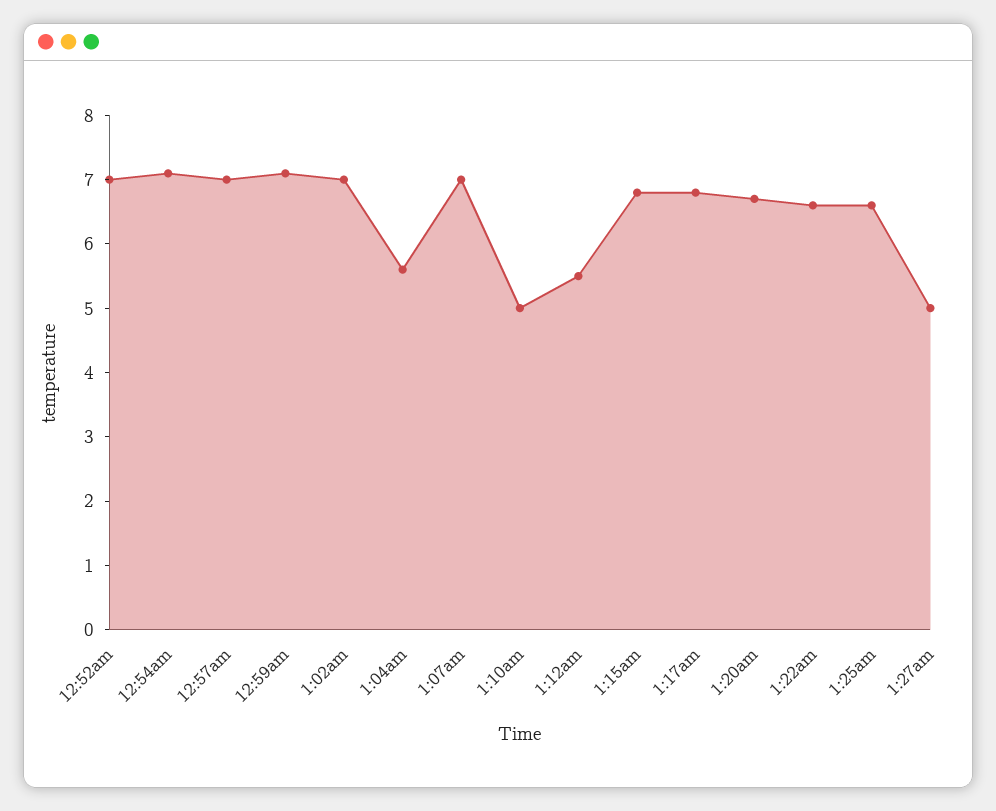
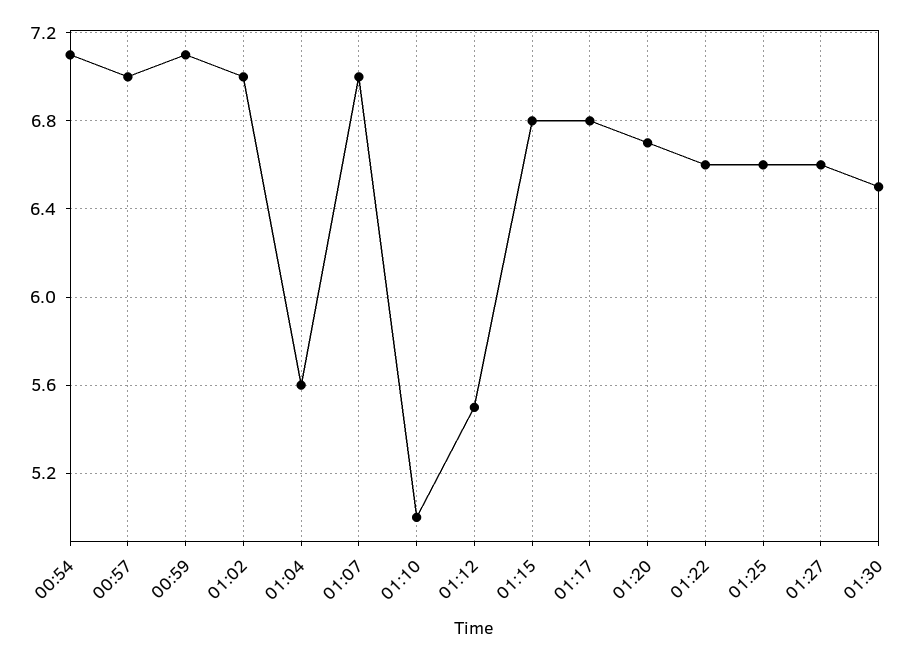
12:52am: 7 -> none
1:27am: 5 -> 6.6
01:30: none -> 6.5

